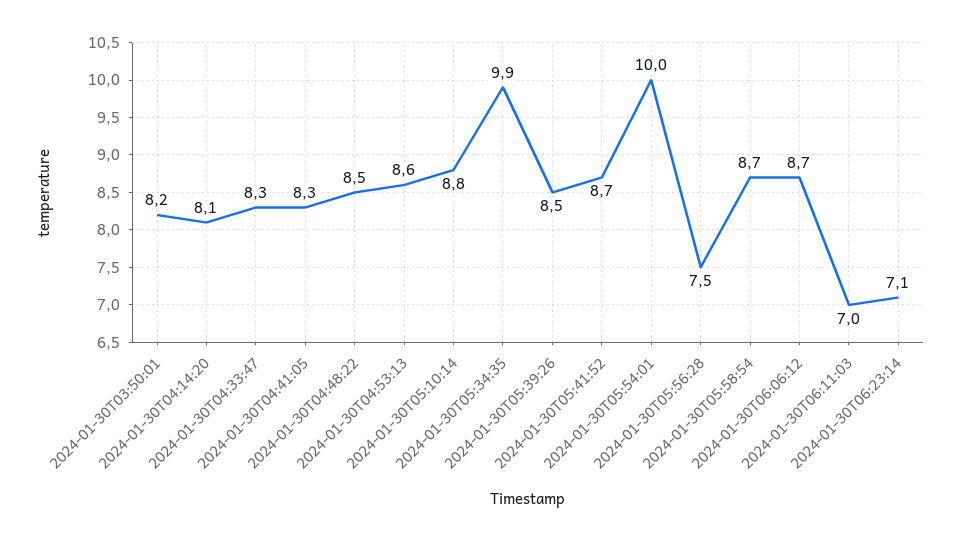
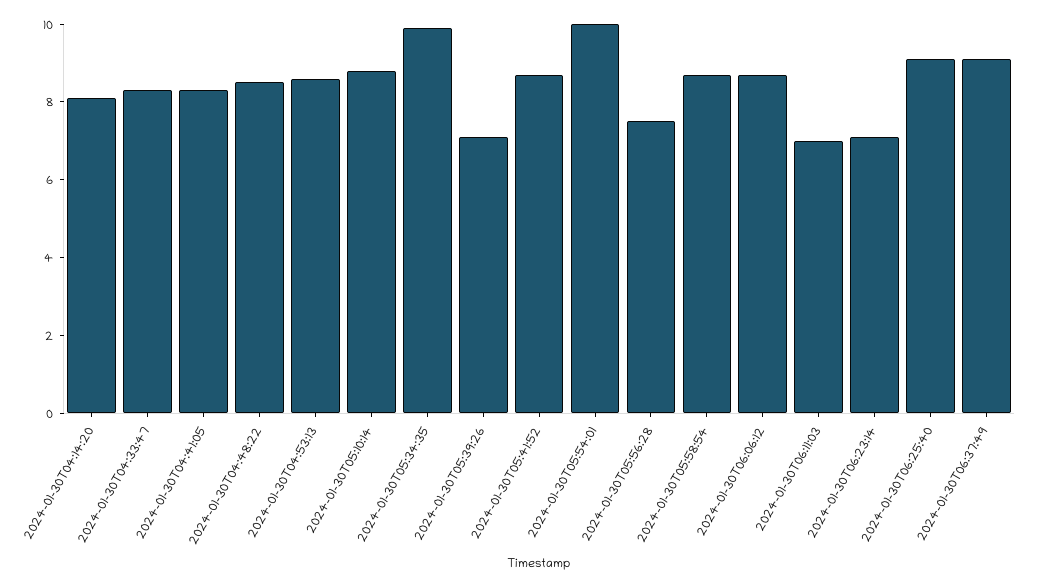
2024-01-30T03:50:01: 8.2 -> none
2024-01-30T05:39:26: 8.5 -> 7
2024-01-30T06:25:40: none -> 9
2024-01-30T06:37:49: none -> 9

